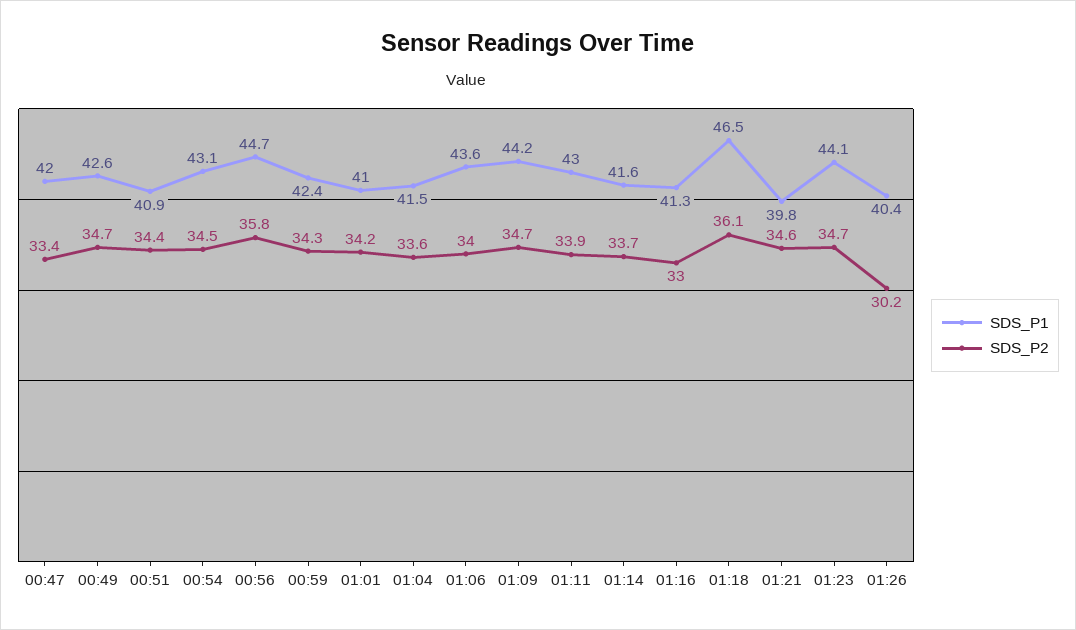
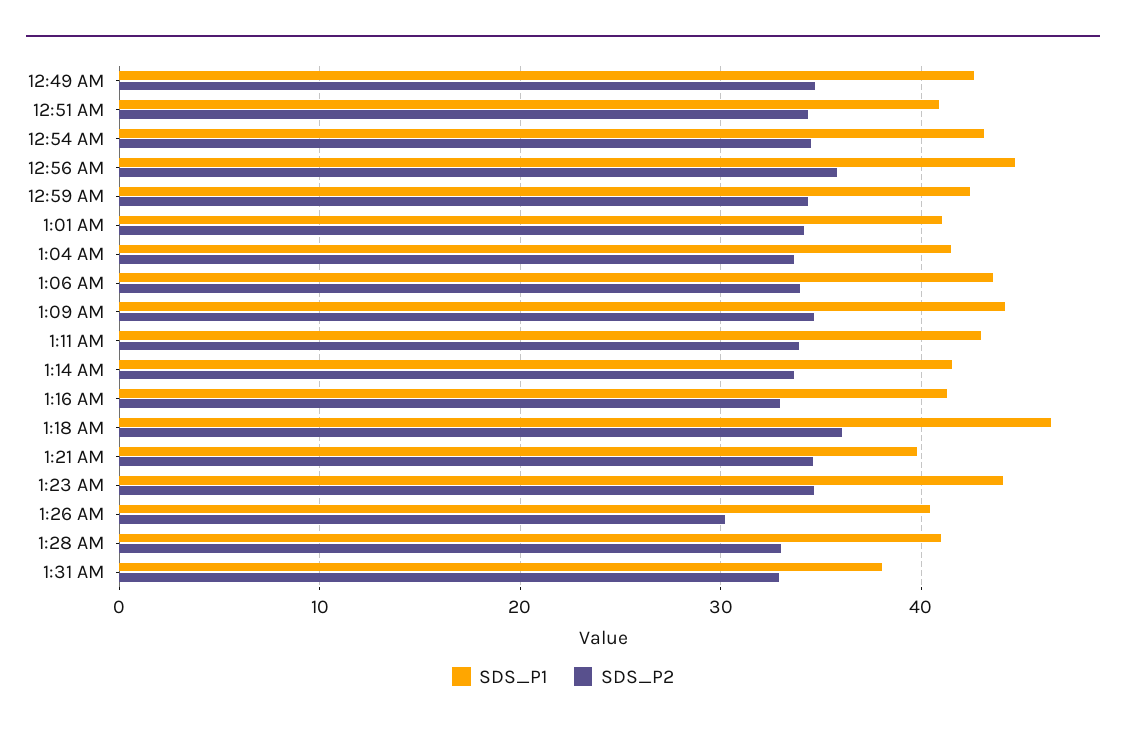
SDS_P1, 00:47: 42 -> none
SDS_P2, 00:47: 33.4 -> none
SDS_P1, 1:28 AM: none -> 41
SDS_P2, 1:28 AM: none -> 33
SDS_P1, 1:31 AM: none -> 38
SDS_P2, 1:31 AM: none -> 33

